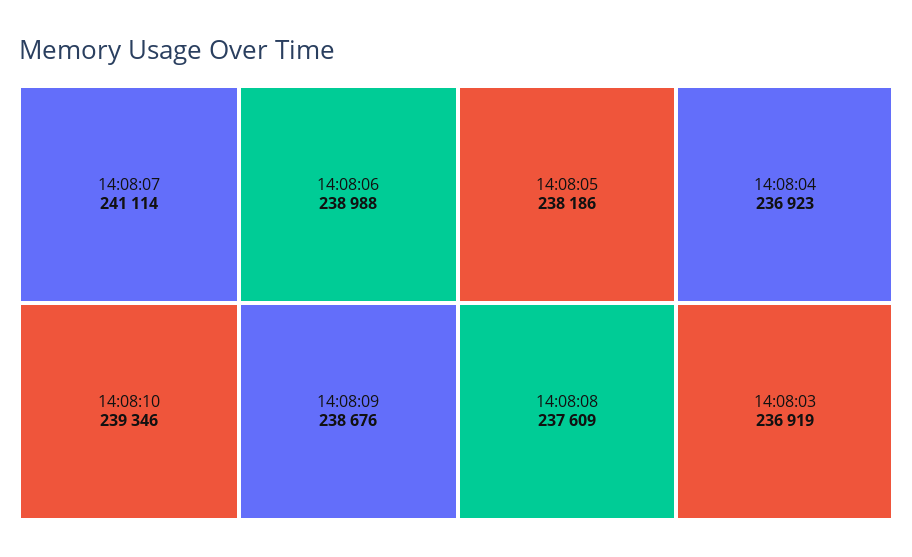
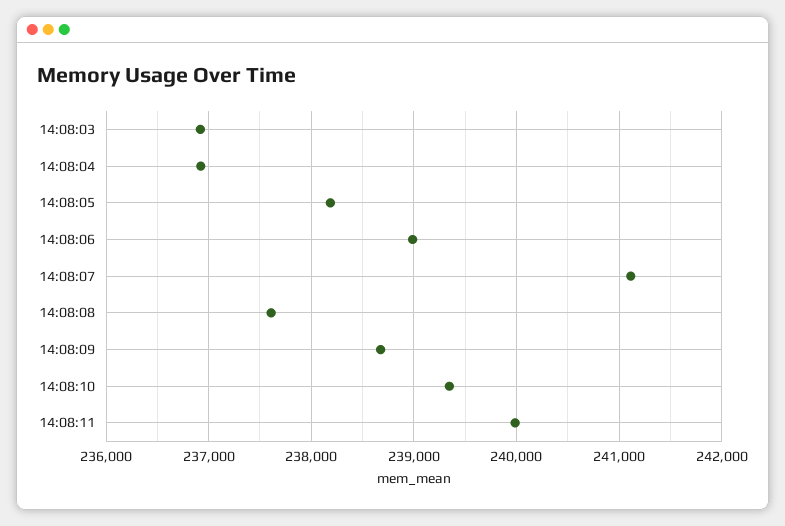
14:08:11: none -> 240000

